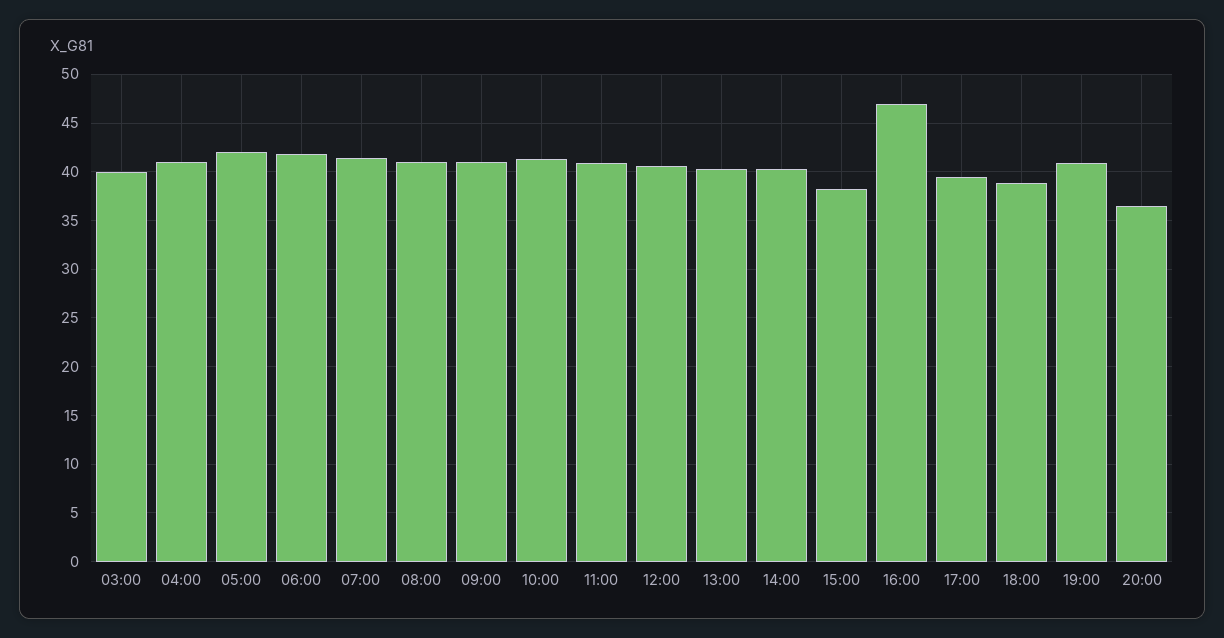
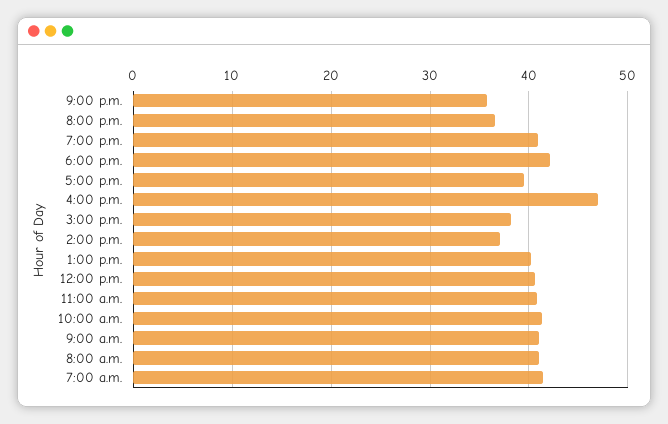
03:00: 40 -> none
04:00: 41 -> none
05:00: 42 -> none
06:00: 42 -> none
14:00: 40 -> 37
18:00: 39 -> 42
9:00 p.m.: none -> 36

